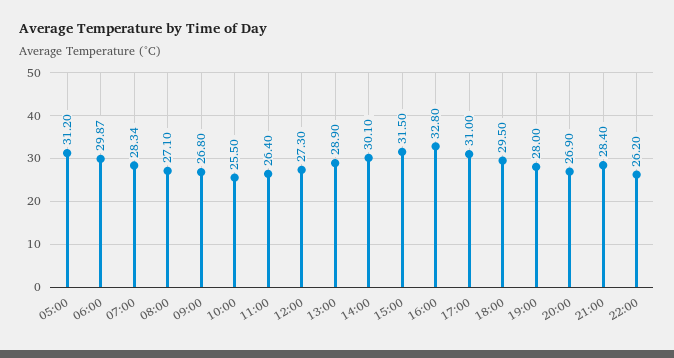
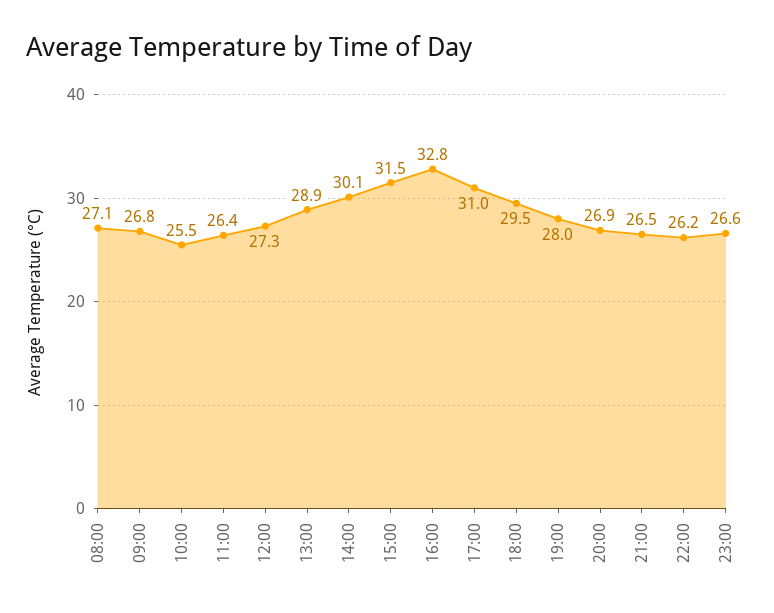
05:00: 31.2 -> none
06:00: 29.87 -> none
07:00: 28.34 -> none
21:00: 28.4 -> 26.5
23:00: none -> 26.6

